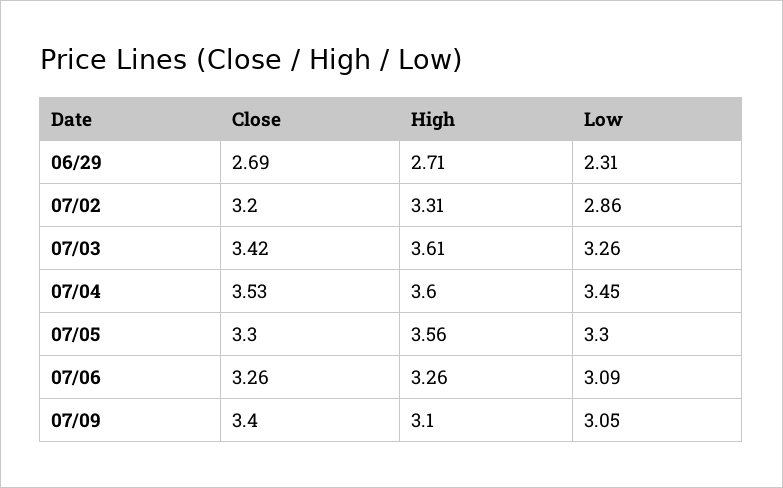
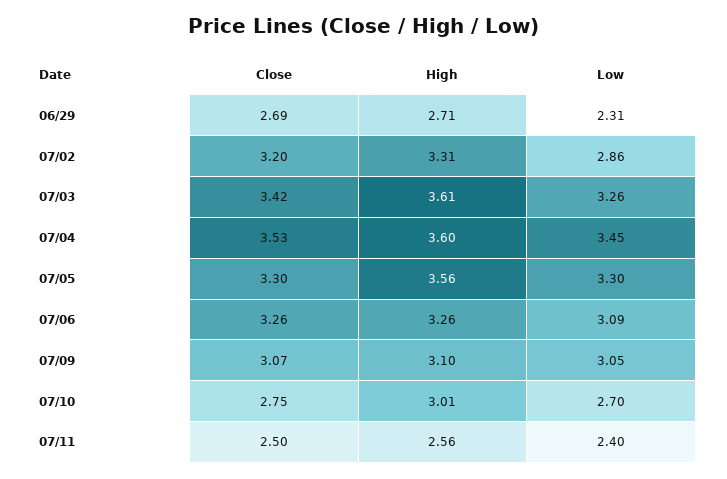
Close, 07/09: 3.4 -> 3.07
Close, 07/10: none -> 2.75
High, 07/10: none -> 3.01
Low, 07/10: none -> 2.7
Close, 07/11: none -> 2.5
High, 07/11: none -> 2.56
Low, 07/11: none -> 2.4

